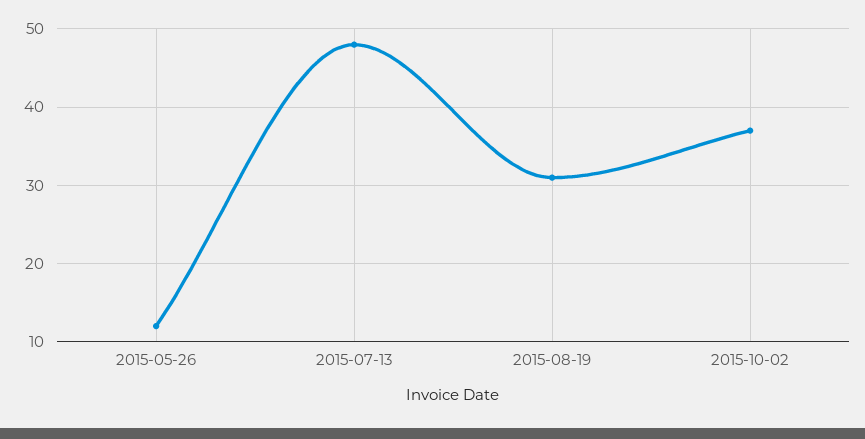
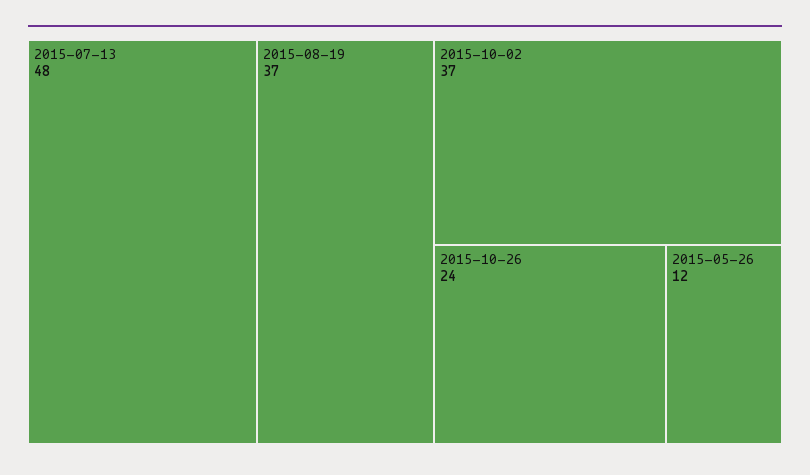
2015-08-19: 31 -> 37
2015-10-26: none -> 24

